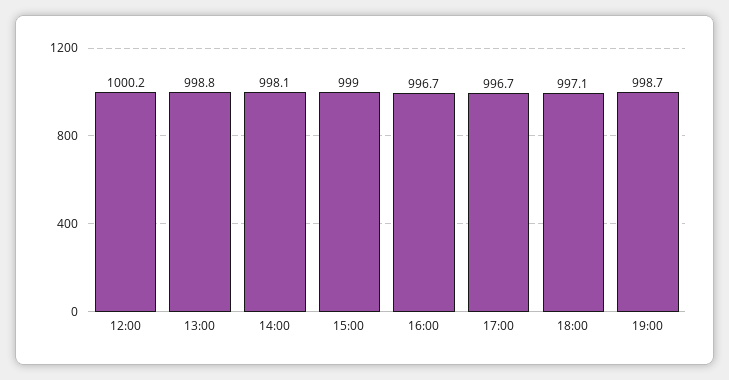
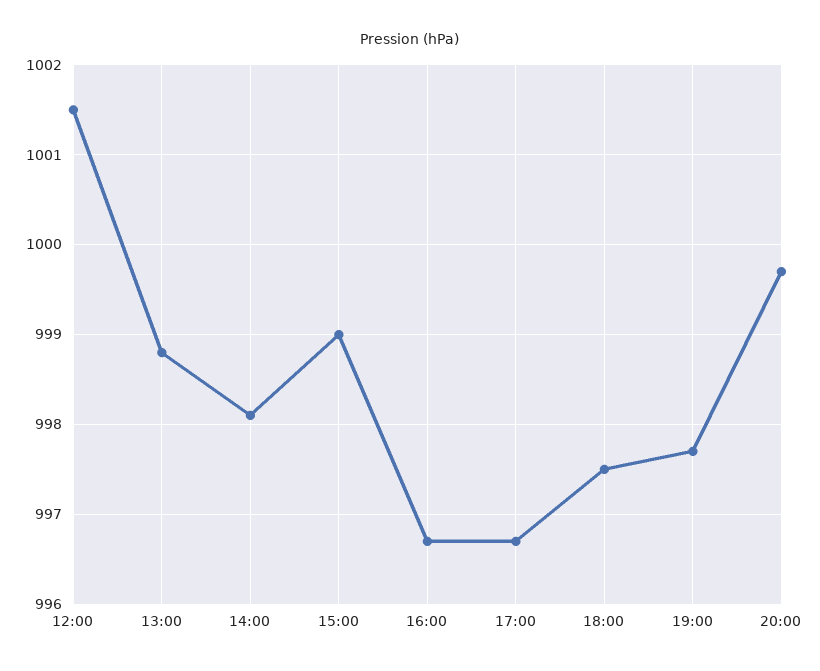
12:00: 1000.2 -> 1001.5
18:00: 997.1 -> 997.5
19:00: 998.7 -> 997.7
20:00: none -> 999.7

